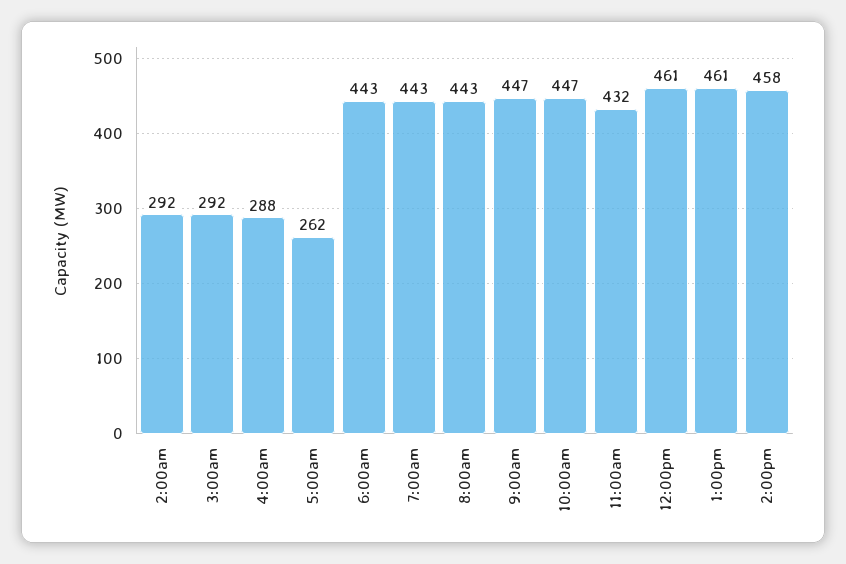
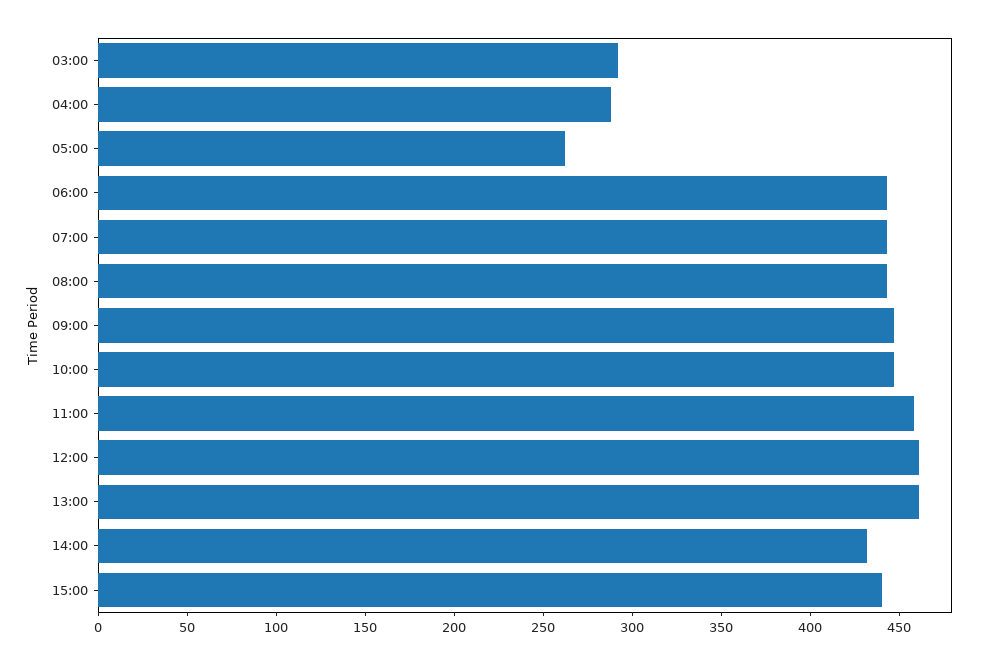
2:00am: 292 -> none
11:00am: 432 -> 460
2:00pm: 458 -> 430
15:00: none -> 440

